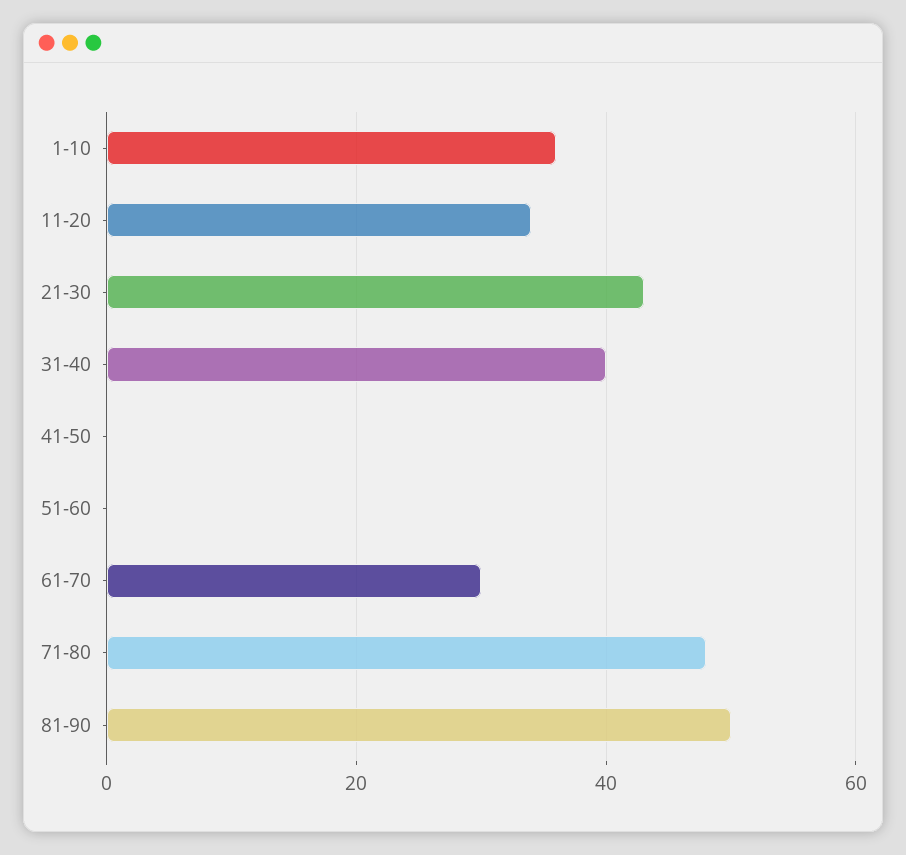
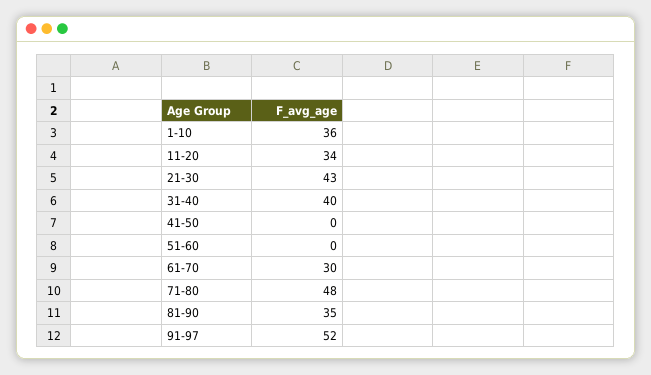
81-90: 50 -> 35
91-97: none -> 52

